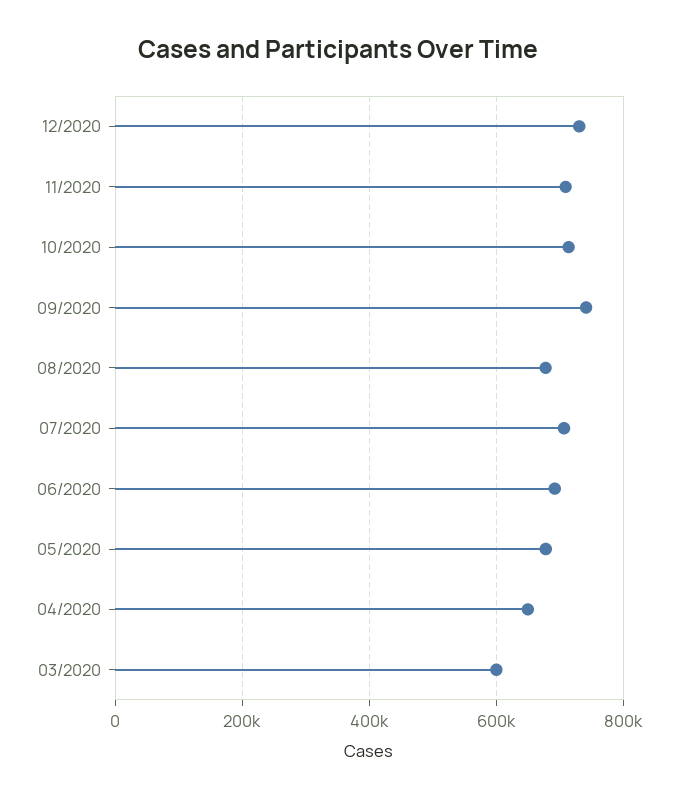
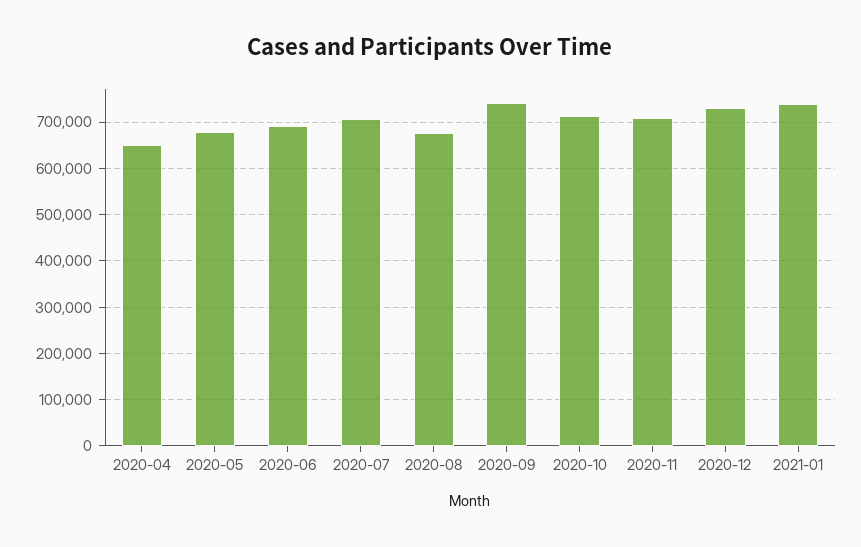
03/2020: 600000 -> none
2021-01: none -> 740000

